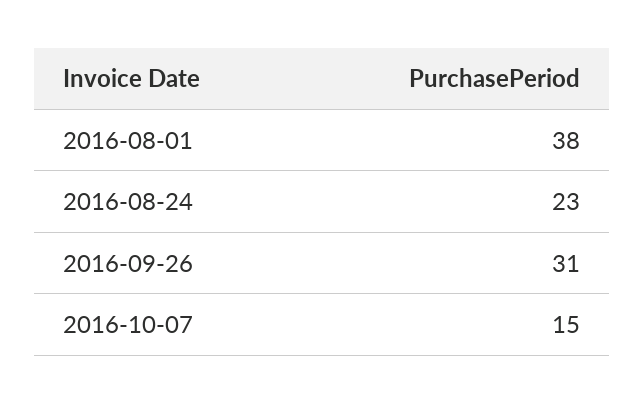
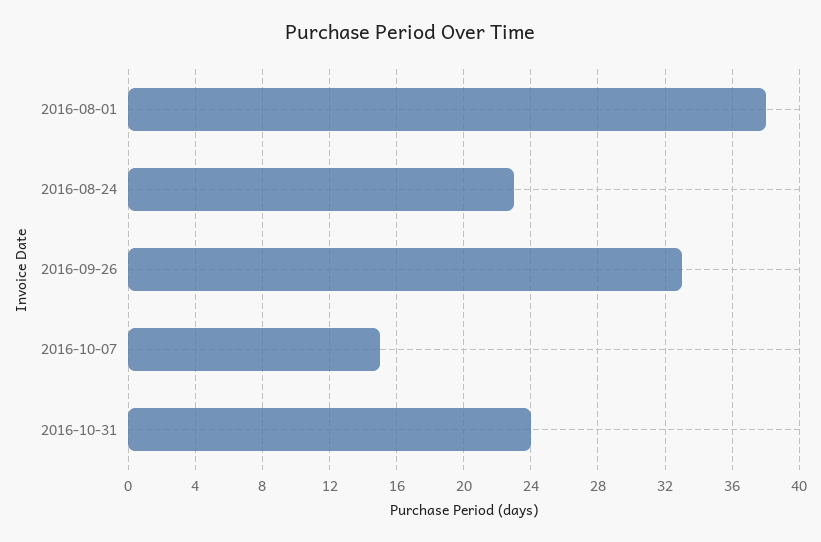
2016-09-26: 31 -> 33
2016-10-31: none -> 24

